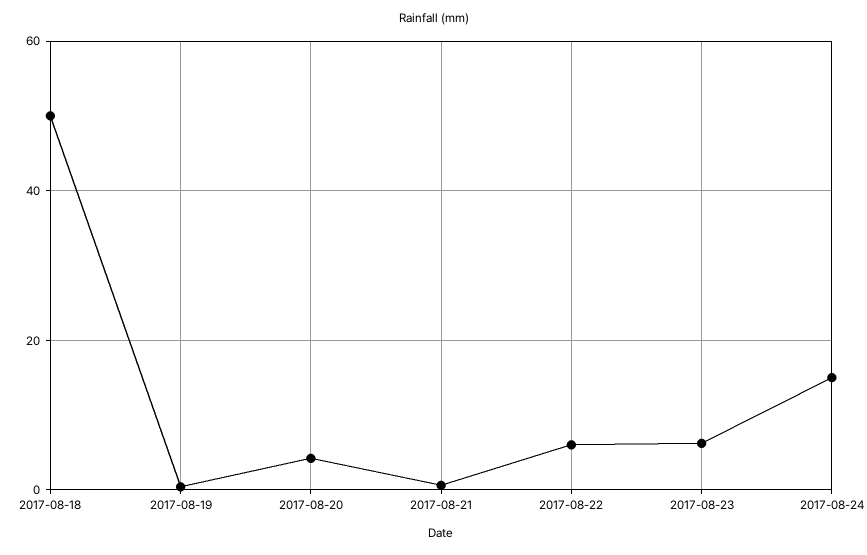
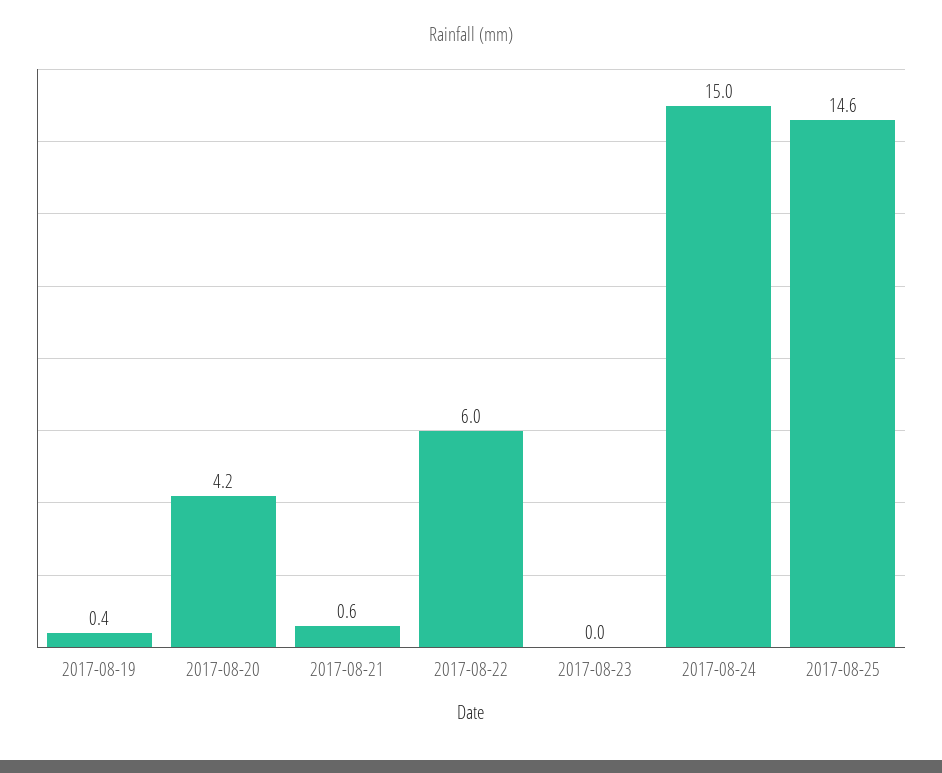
2017-08-18: 50 -> none
2017-08-23: 6 -> 0
2017-08-25: none -> 14.6

